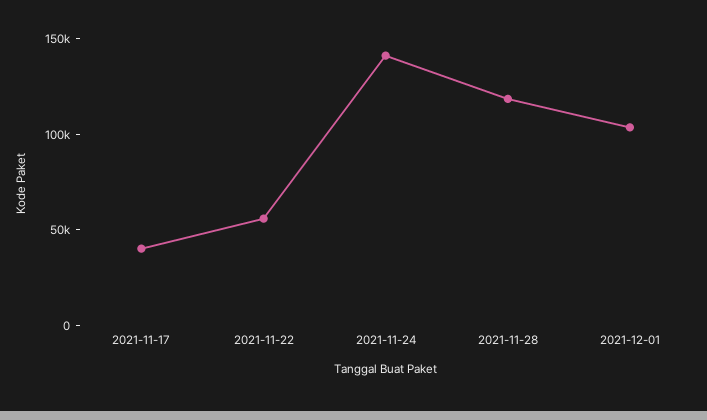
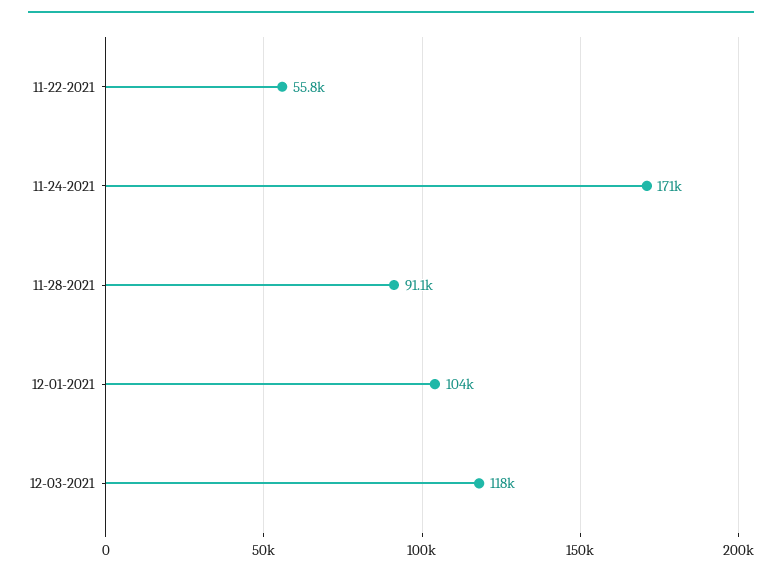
2021-11-17: 40000 -> none
2021-11-24: 140000 -> 171000
2021-11-28: 120000 -> 91100
12-03-2021: none -> 118000

